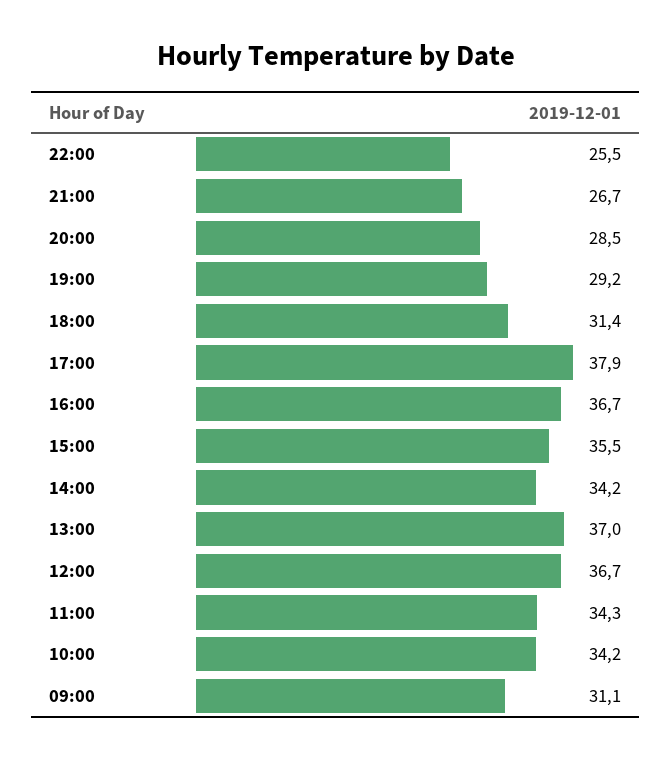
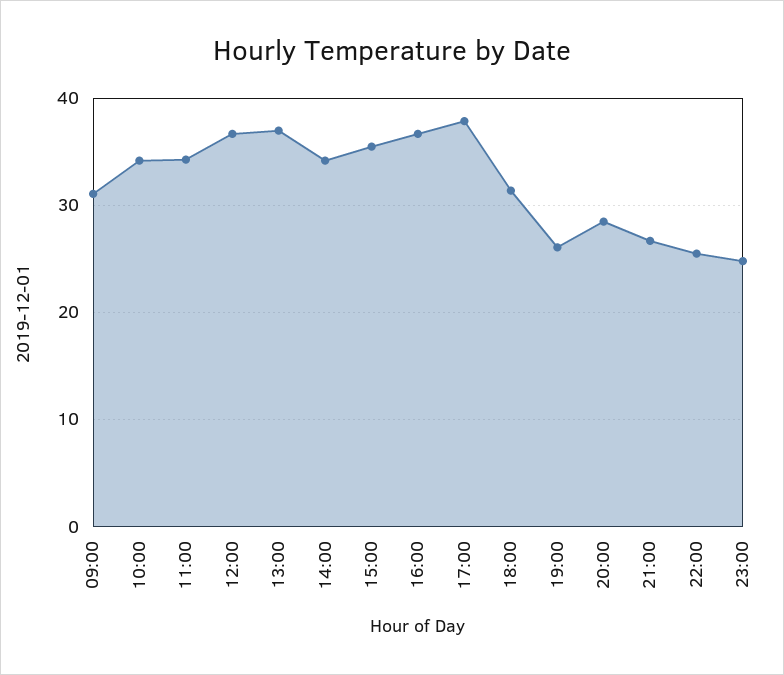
19:00: 29.2 -> 26
23:00: none -> 25

